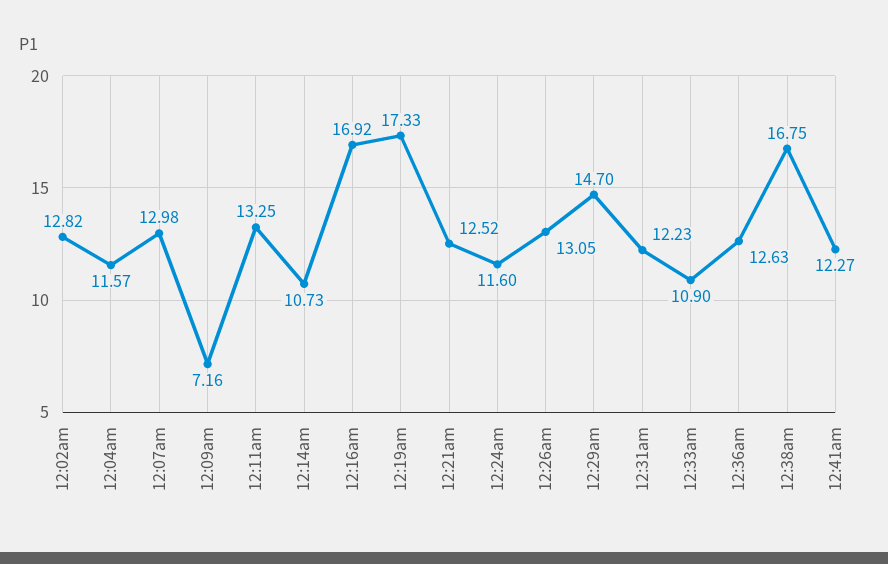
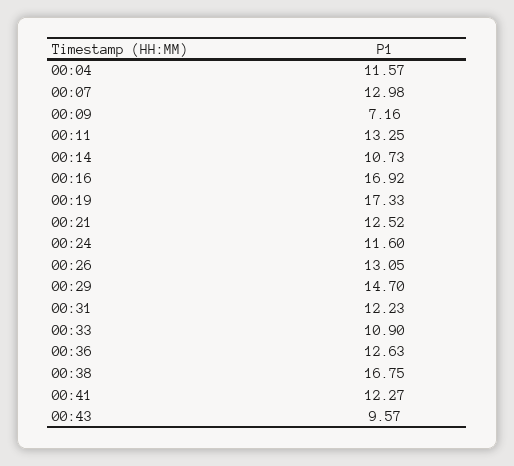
12:02am: 12.82 -> none
00:43: none -> 9.57

